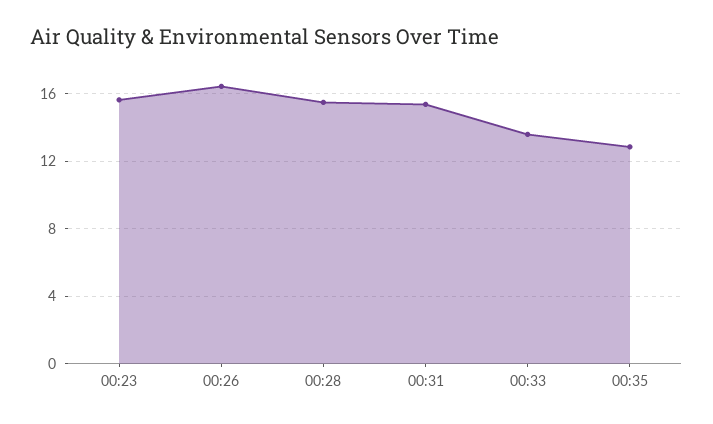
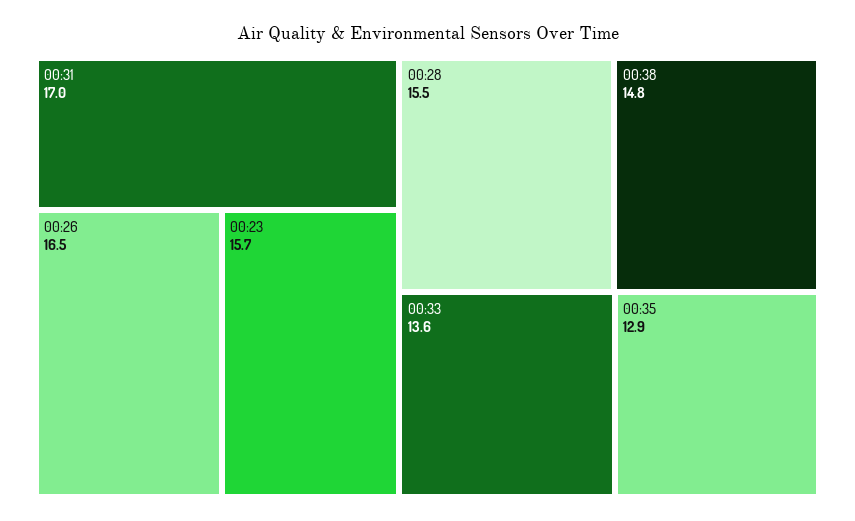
00:31: 15.5 -> 17
00:38: none -> 14.8

